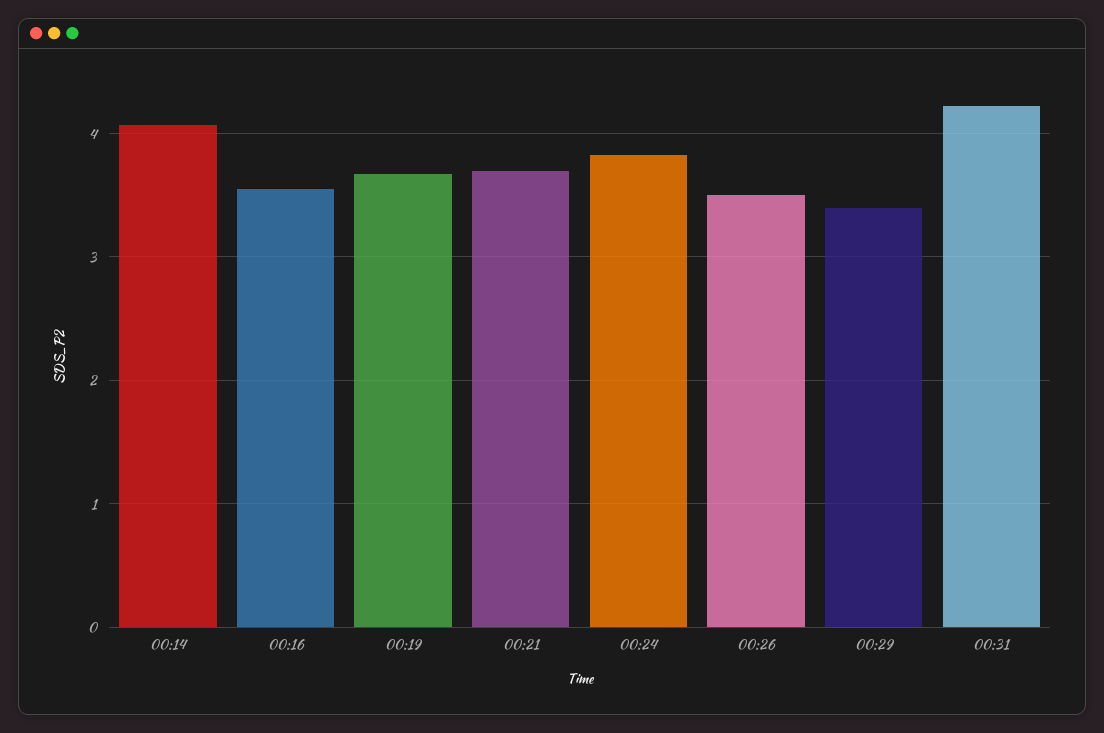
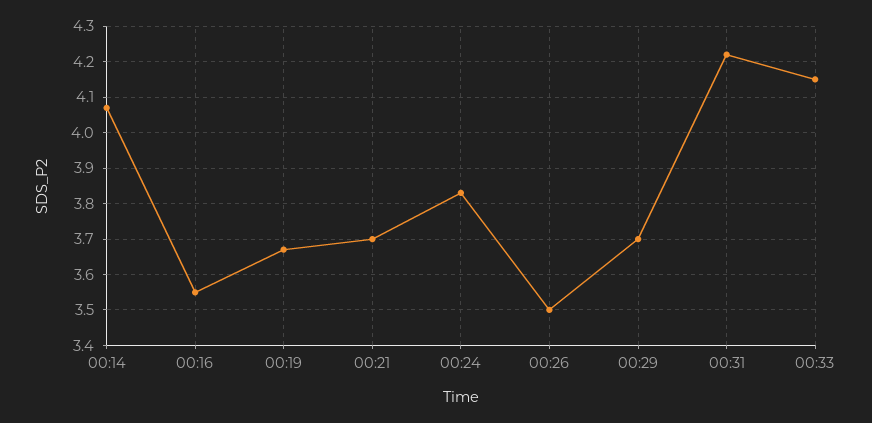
00:29: 3.4 -> 3.7
00:33: none -> 4.15

